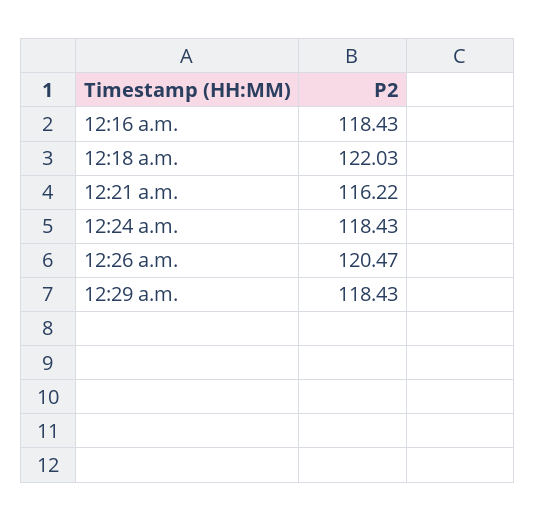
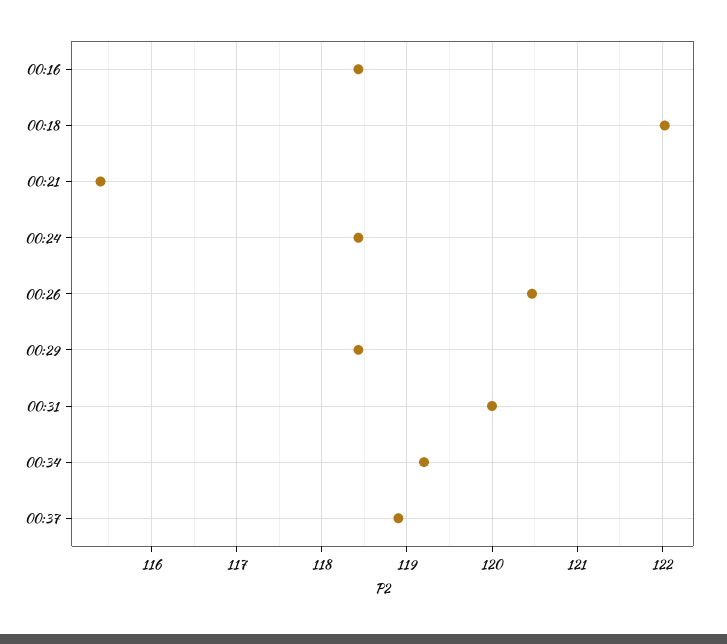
12:21 a.m.: 116.22 -> 115.4
00:31: none -> 120
00:34: none -> 119.2
00:37: none -> 118.9

